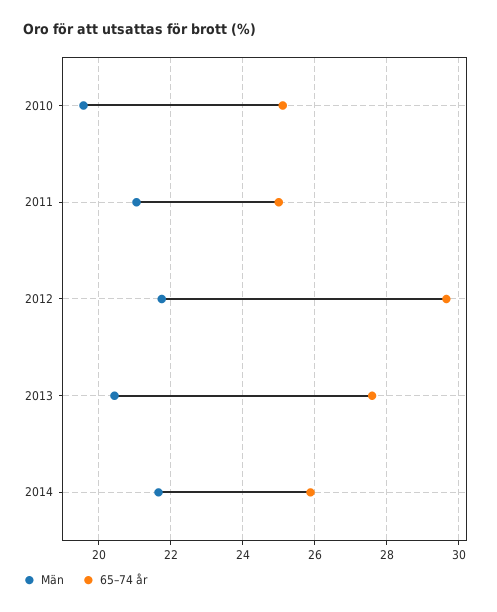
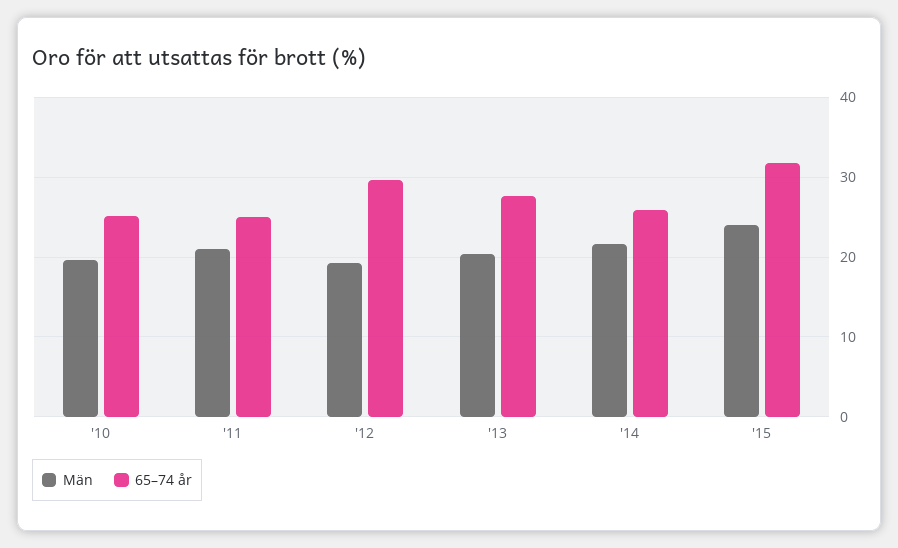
Män, 2012: 21.8 -> 19
Män, '15: none -> 24
65–74 år, '15: none -> 32

